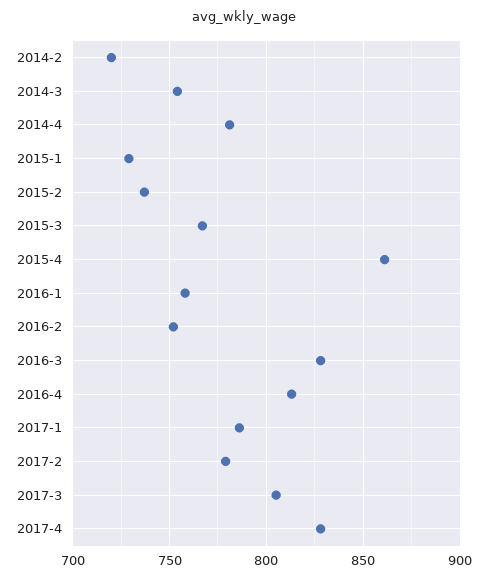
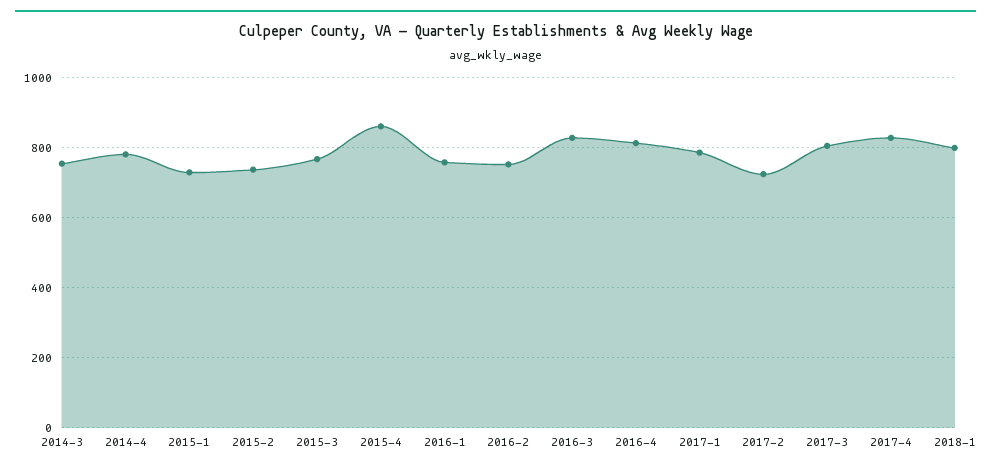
2014-2: 720 -> none
2017-2: 780 -> 720
2018-1: none -> 800

